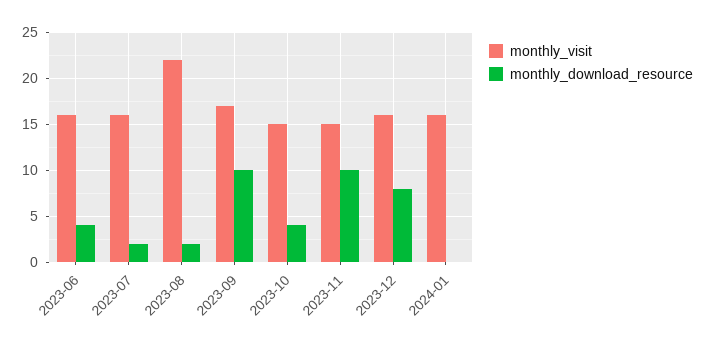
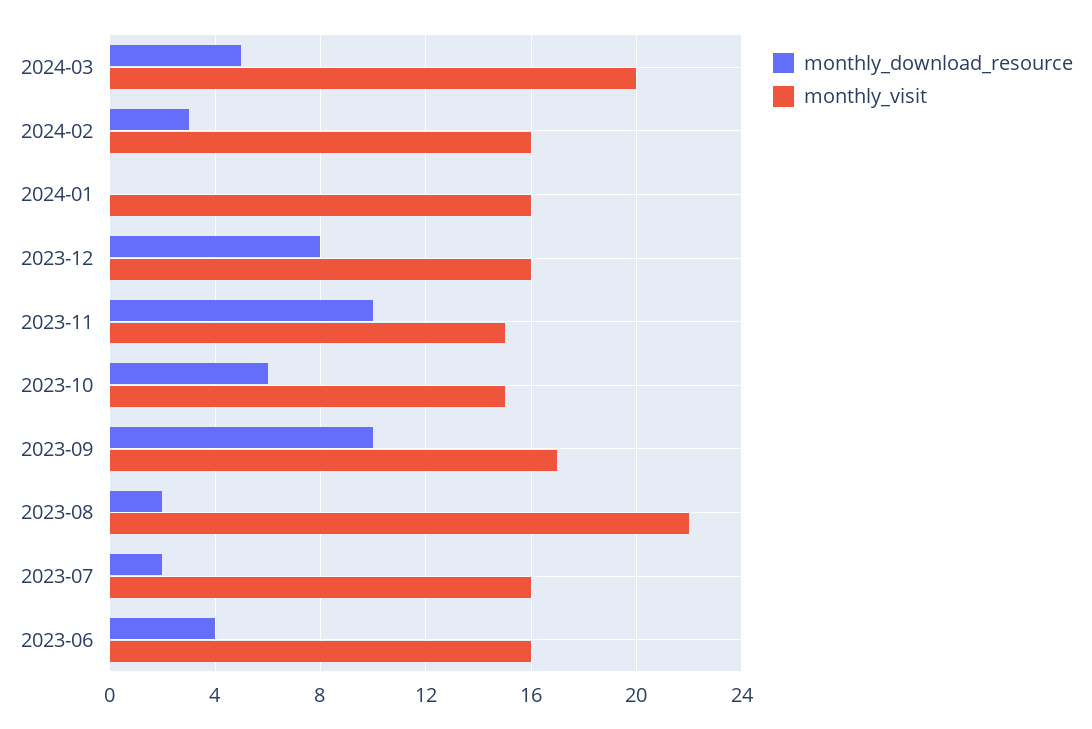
monthly_download_resource, 2023-10: 4 -> 6
monthly_download_resource, 2024-03: none -> 5
monthly_visit, 2024-03: none -> 20
monthly_download_resource, 2024-02: none -> 3
monthly_visit, 2024-02: none -> 16

